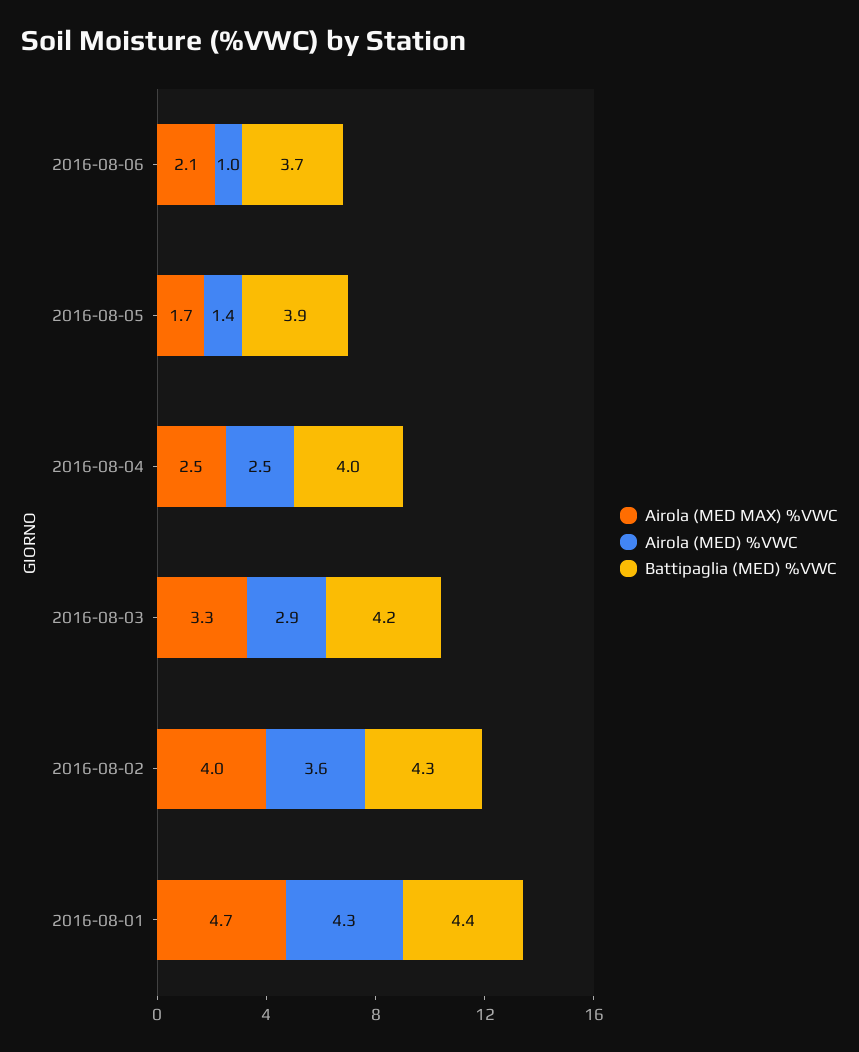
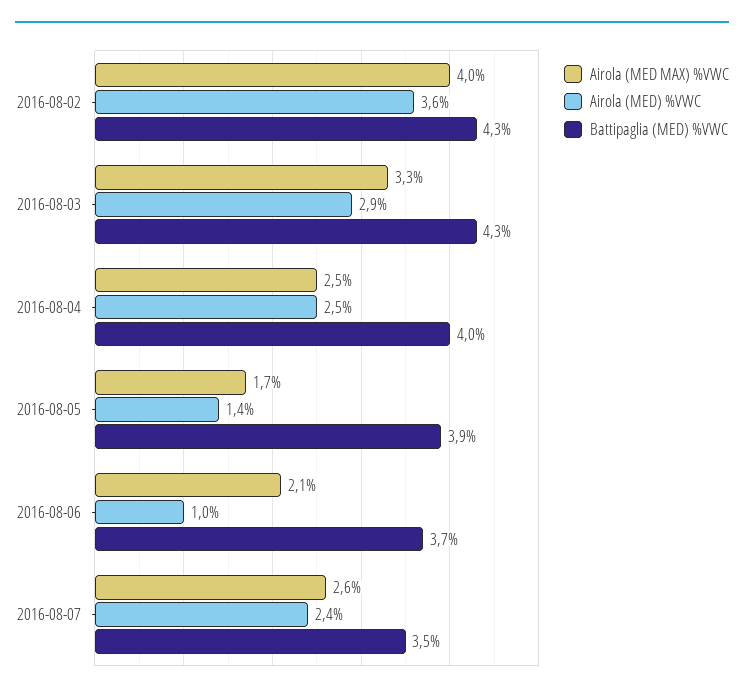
Battipaglia (MED) %VWC, 2016-08-03: 4.2 -> 4.3
Airola (MED MAX) %VWC, 2016-08-01: 4.7 -> none
Airola (MED) %VWC, 2016-08-01: 4.3 -> none
Battipaglia (MED) %VWC, 2016-08-01: 4.4 -> none
Airola (MED MAX) %VWC, 2016-08-07: none -> 2.6
Airola (MED) %VWC, 2016-08-07: none -> 2.4
Battipaglia (MED) %VWC, 2016-08-07: none -> 3.5

